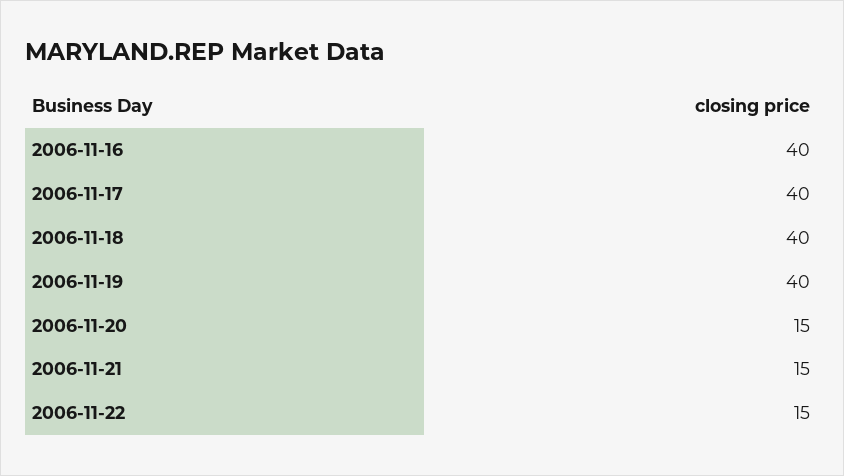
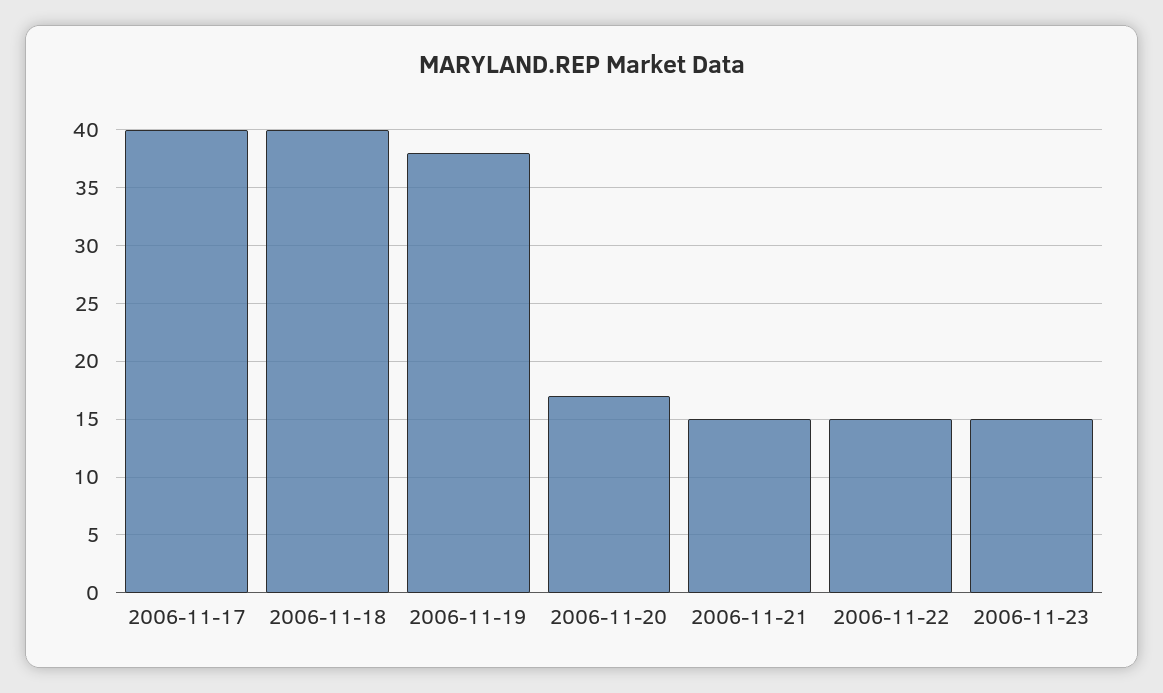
2006-11-16: 40 -> none
2006-11-19: 40 -> 38
2006-11-20: 15 -> 17
2006-11-23: none -> 15

